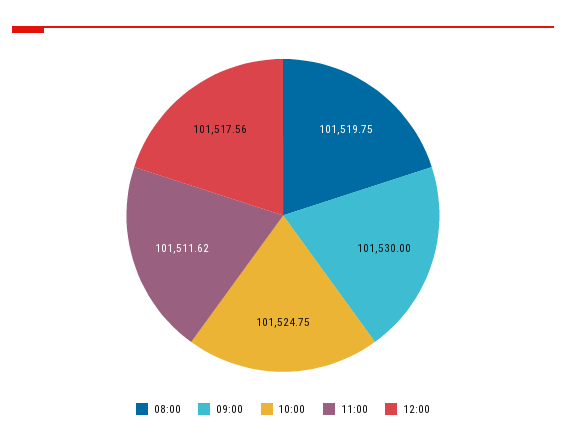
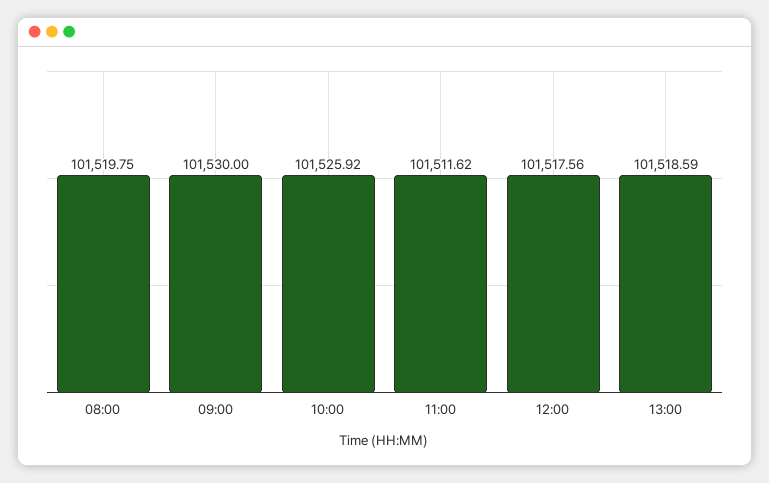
10:00: 101524.75 -> 101525.92
13:00: none -> 101518.59

